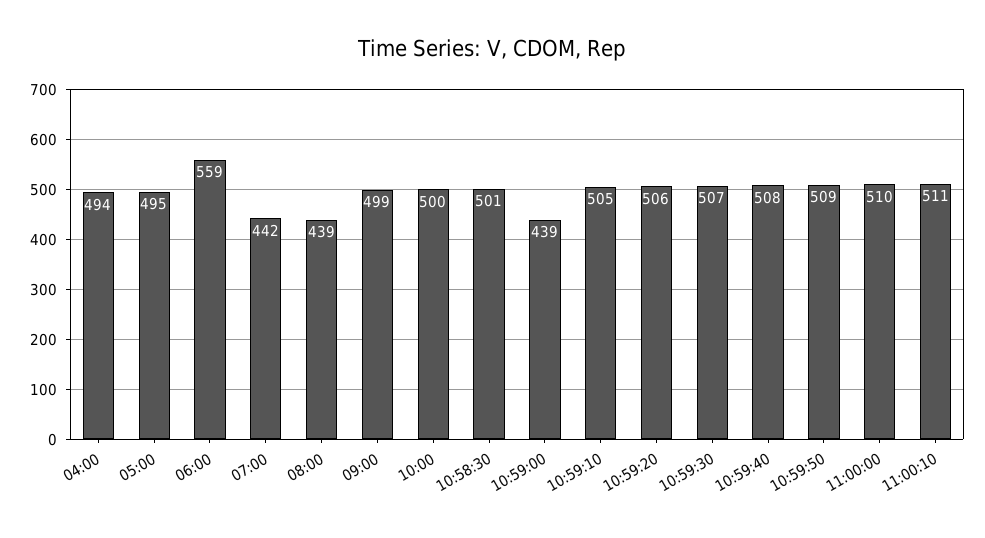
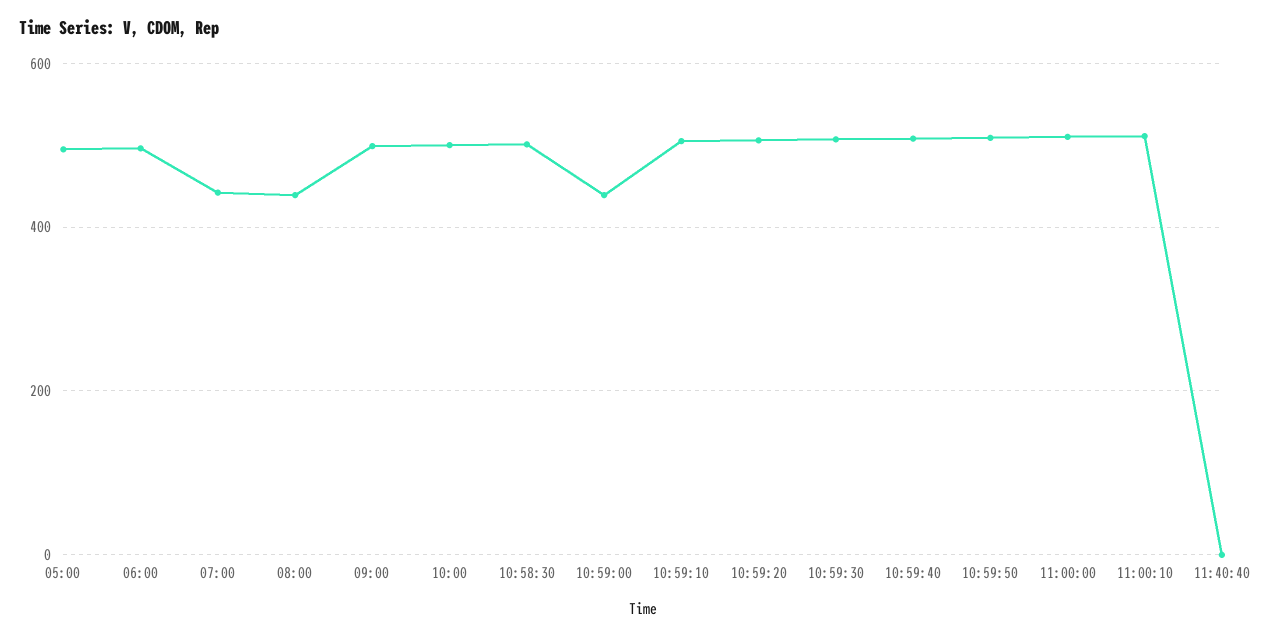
04:00: 494 -> none
06:00: 559 -> 500
11:40:40: none -> 0

